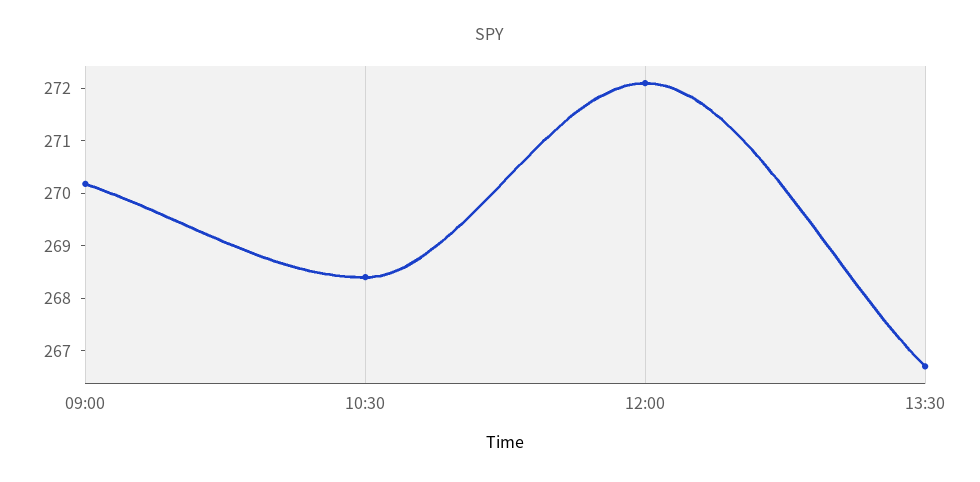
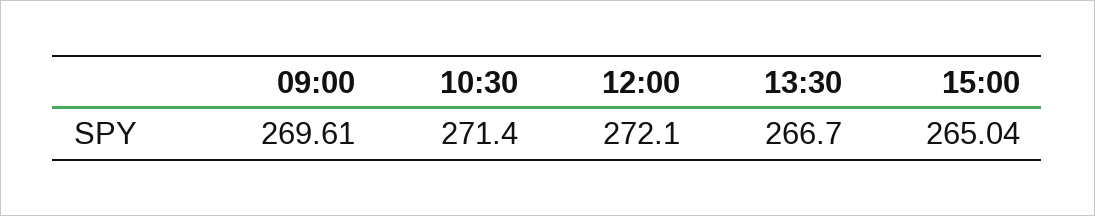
09:00: 270.2 -> 269.61
10:30: 268.4 -> 271.4
15:00: none -> 265.04

